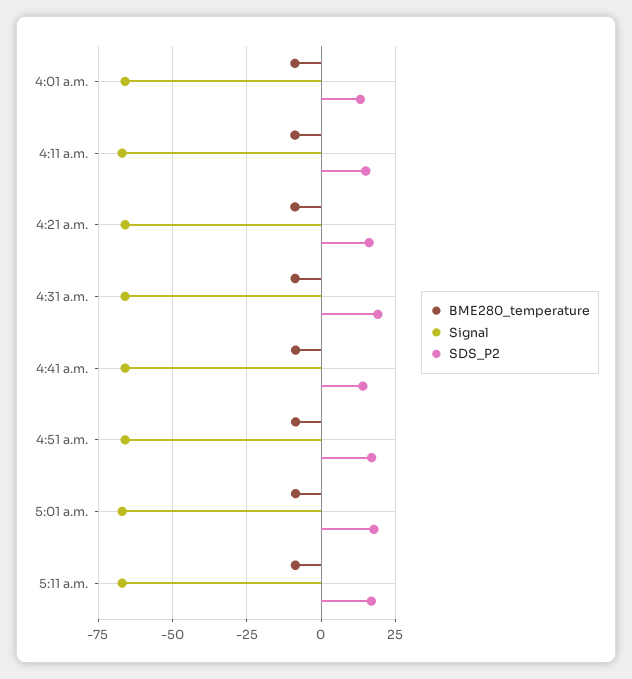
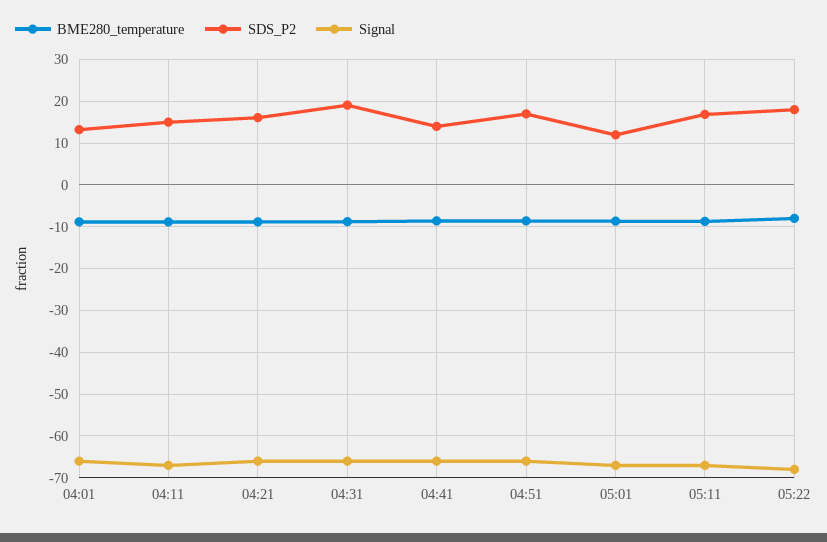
SDS_P2, 5:01 a.m.: 17.5 -> 12
BME280_temperature, 05:22: none -> -8
SDS_P2, 05:22: none -> 18
Signal, 05:22: none -> -68

